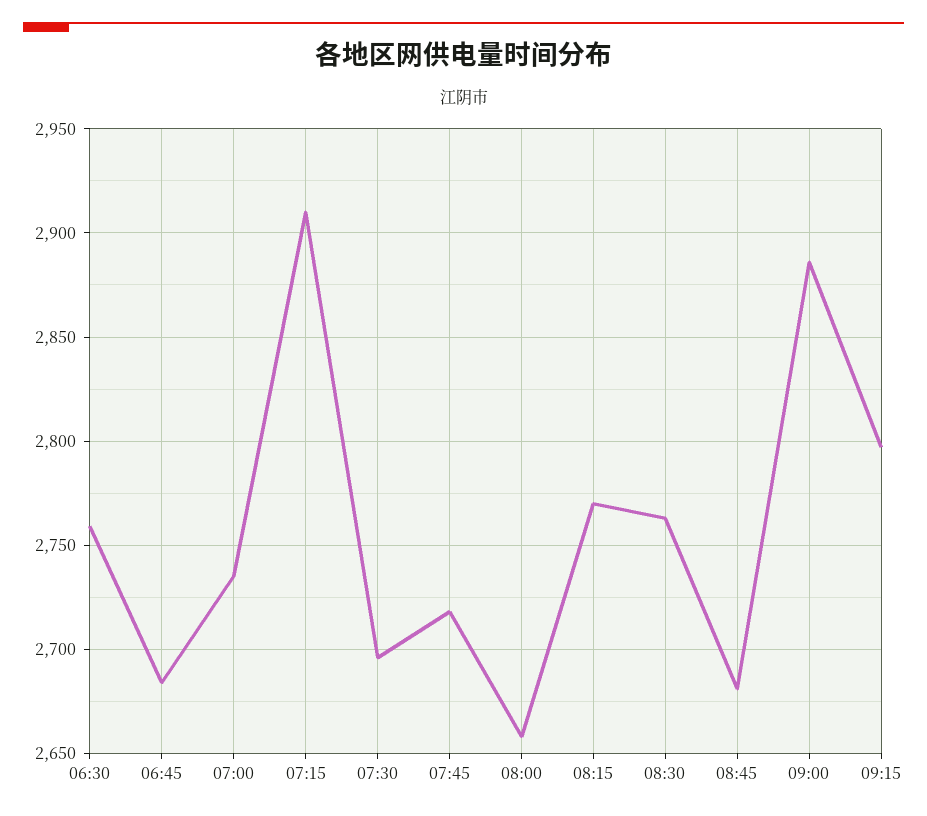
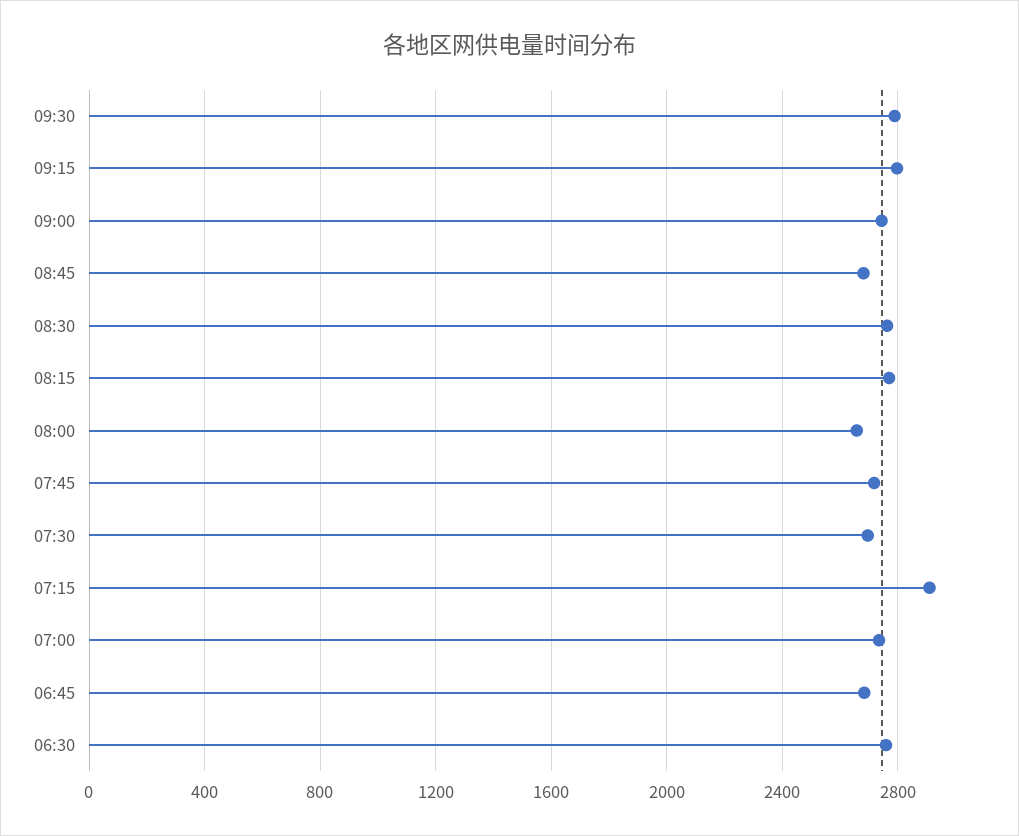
09:00: 2885 -> 2750
09:30: none -> 2800

